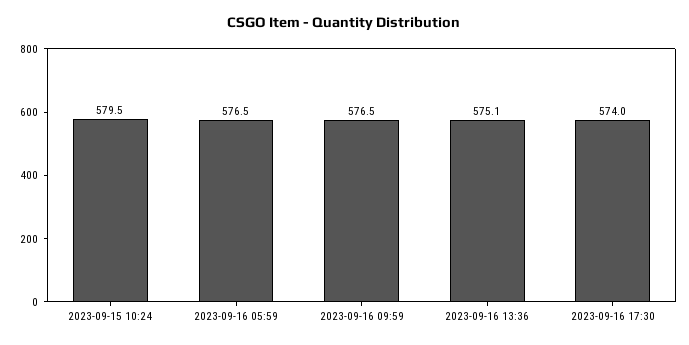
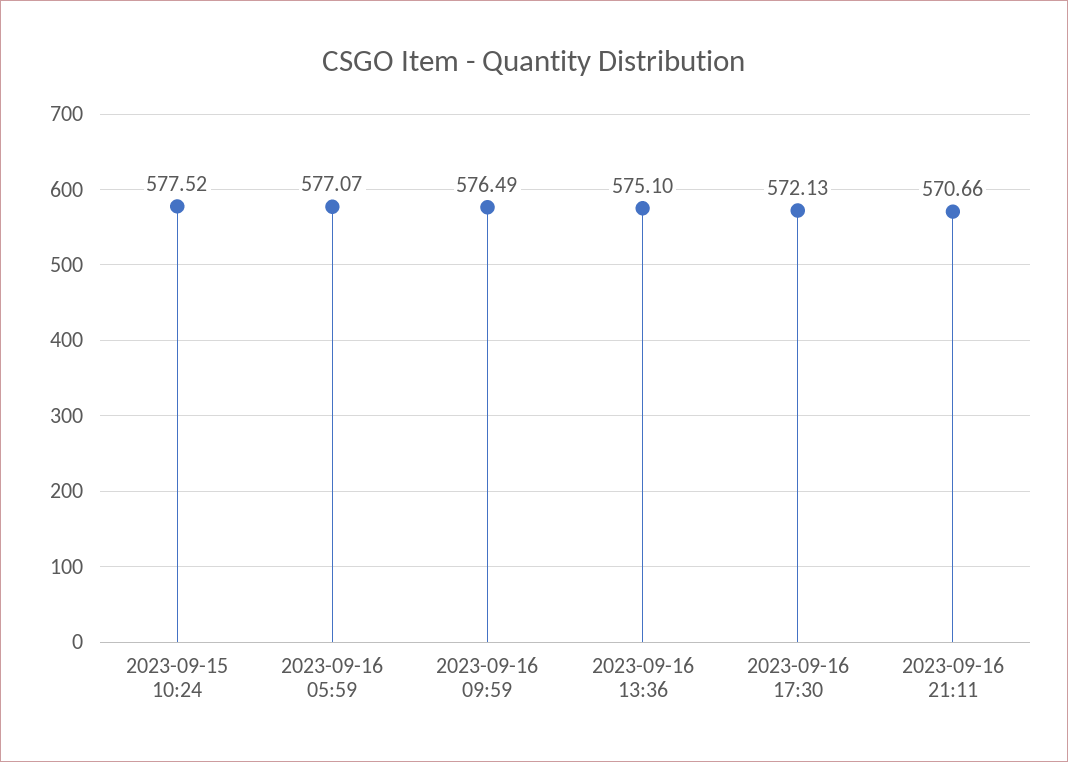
2023-09-15 10:24: 579.5 -> 577.52
2023-09-16 05:59: 576.5 -> 577.07
2023-09-16 17:30: 574 -> 572.13
2023-09-16 21:11: none -> 570.66

